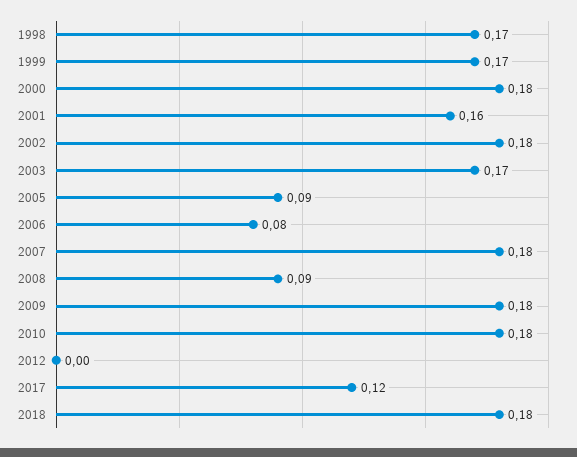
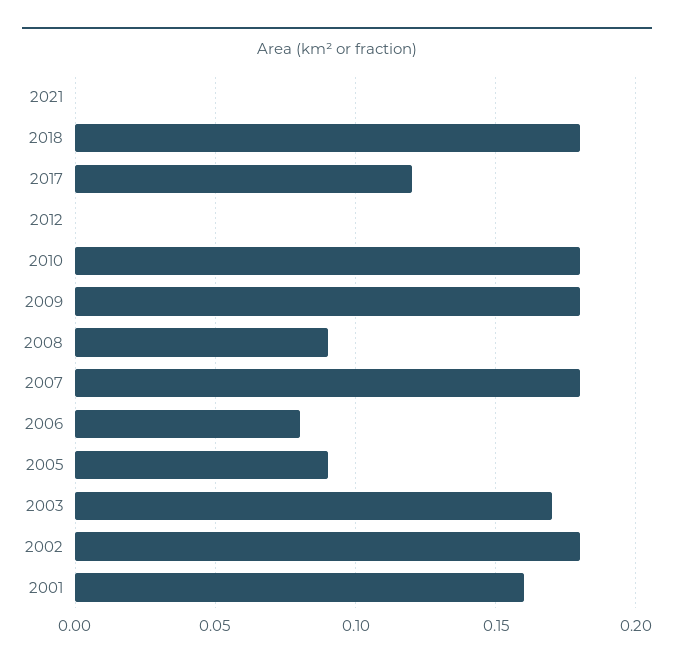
1998: 0.17 -> none
1999: 0.17 -> none
2000: 0.18 -> none
2021: none -> 0

